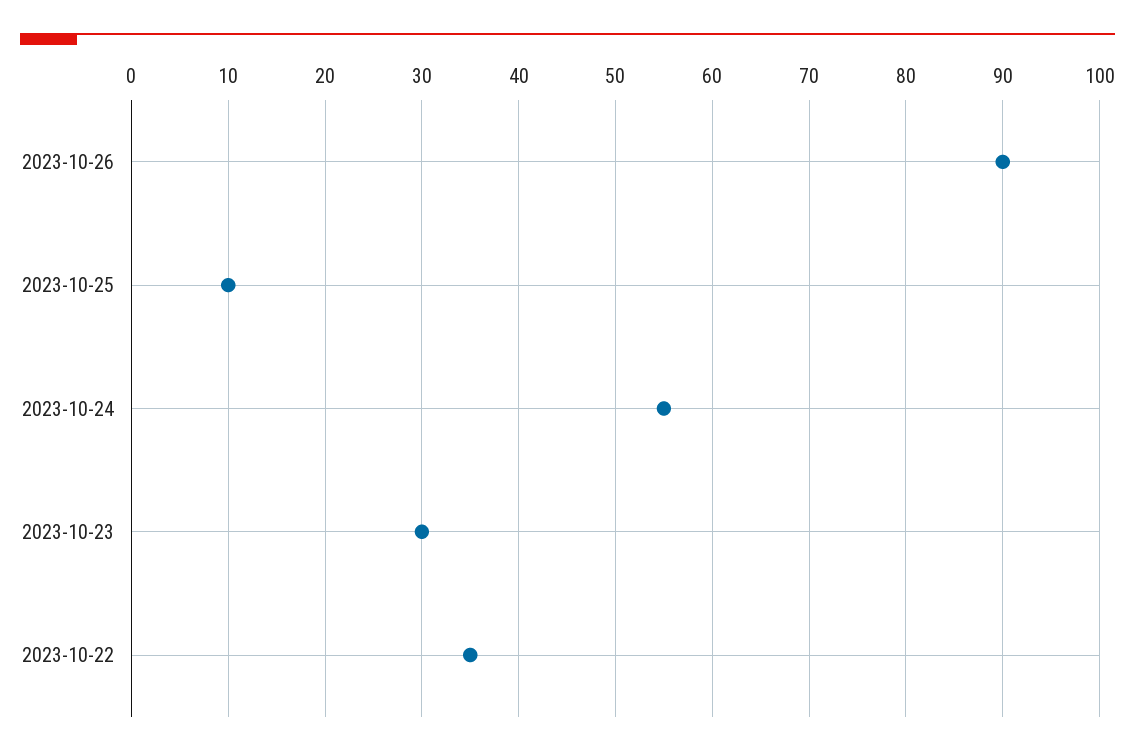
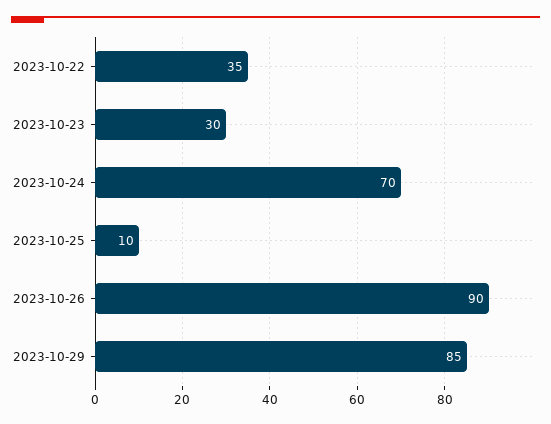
2023-10-24: 55 -> 70
2023-10-29: none -> 85

